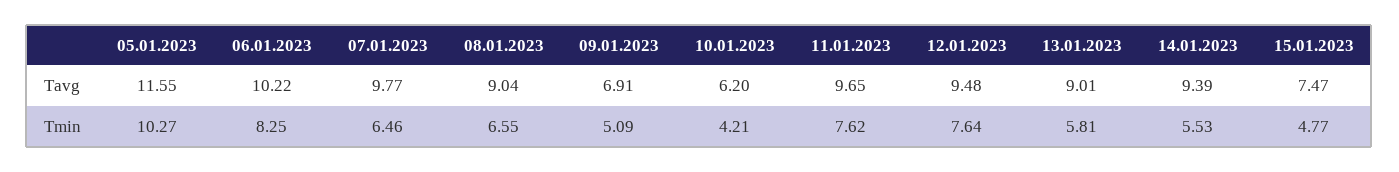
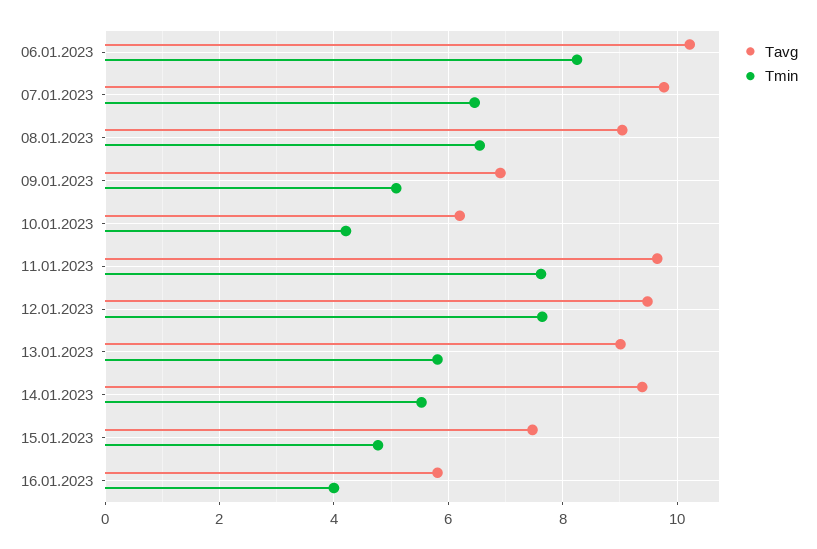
Tavg, 05.01.2023: 11.55 -> none
Tmin, 05.01.2023: 10.27 -> none
Tavg, 16.01.2023: none -> 5.8
Tmin, 16.01.2023: none -> 4

